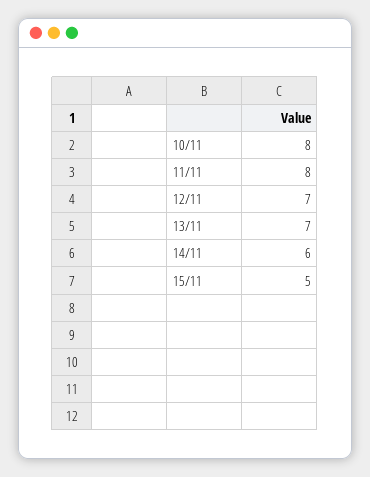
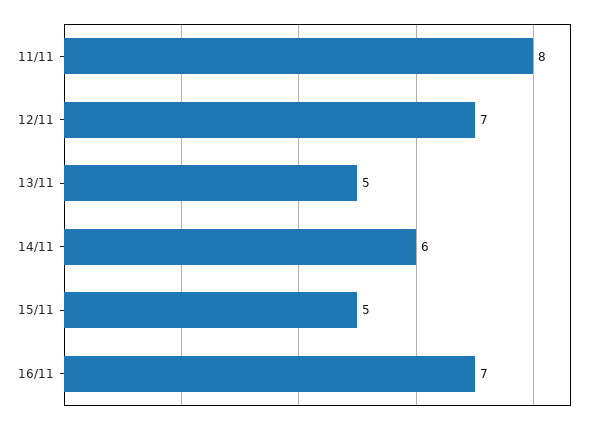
10/11: 8 -> none
13/11: 7 -> 5
16/11: none -> 7

